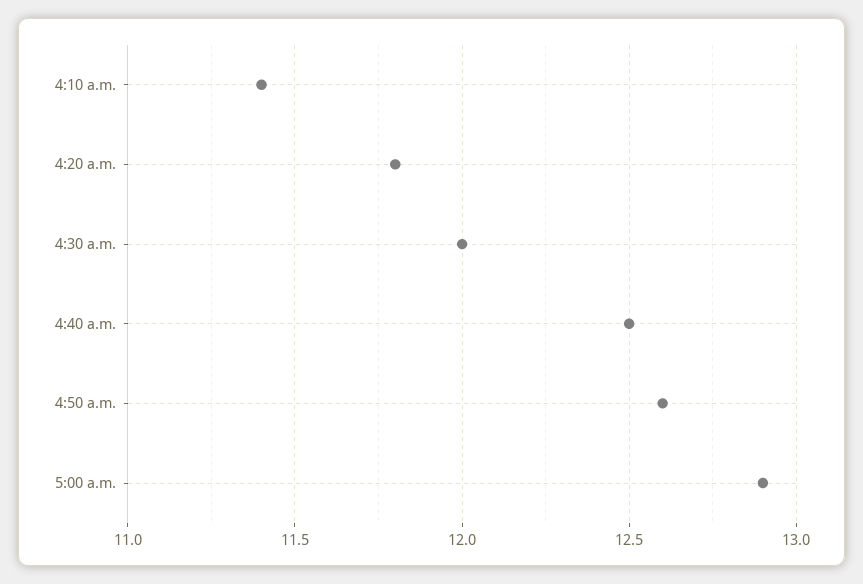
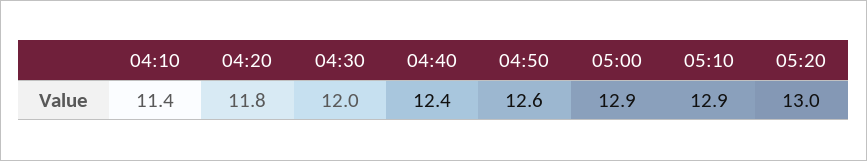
4:40 a.m.: 12.5 -> 12.4
05:10: none -> 12.9
05:20: none -> 13

